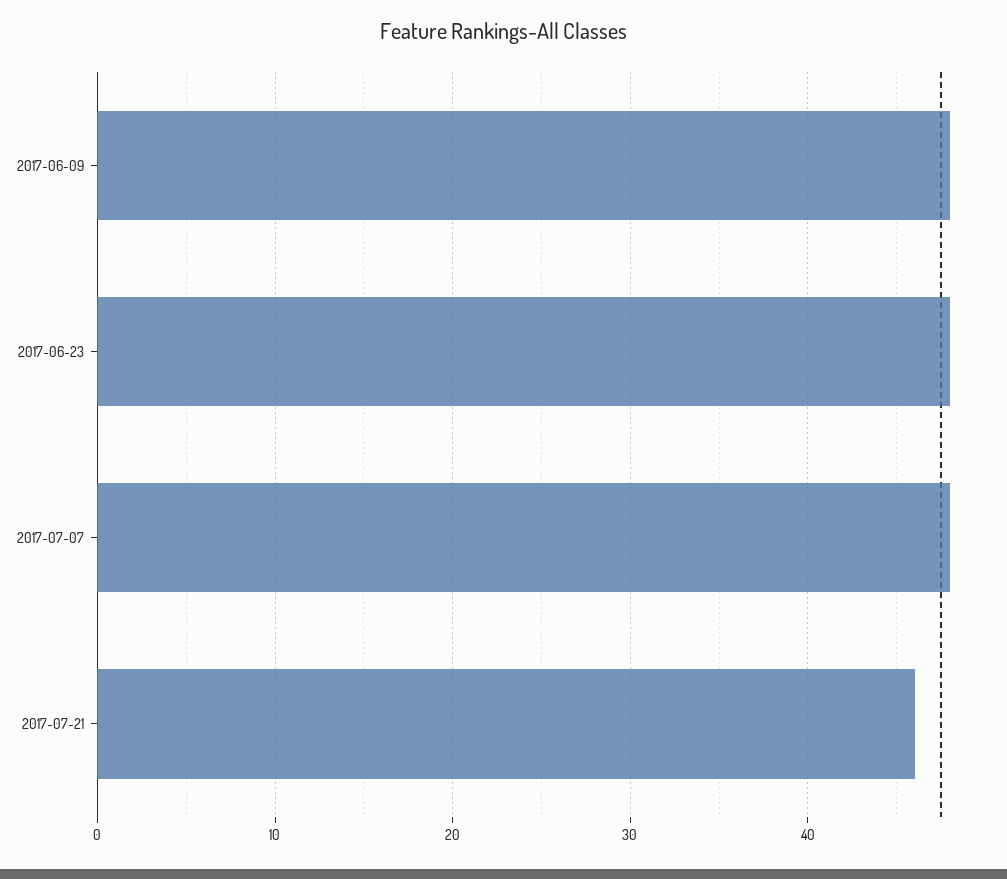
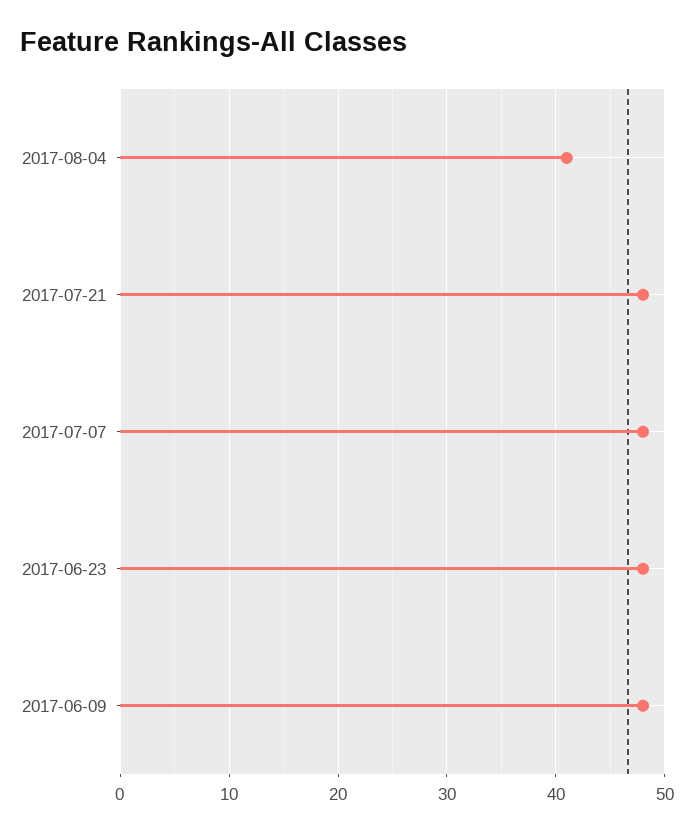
2017-07-21: 46 -> 48
2017-08-04: none -> 41

